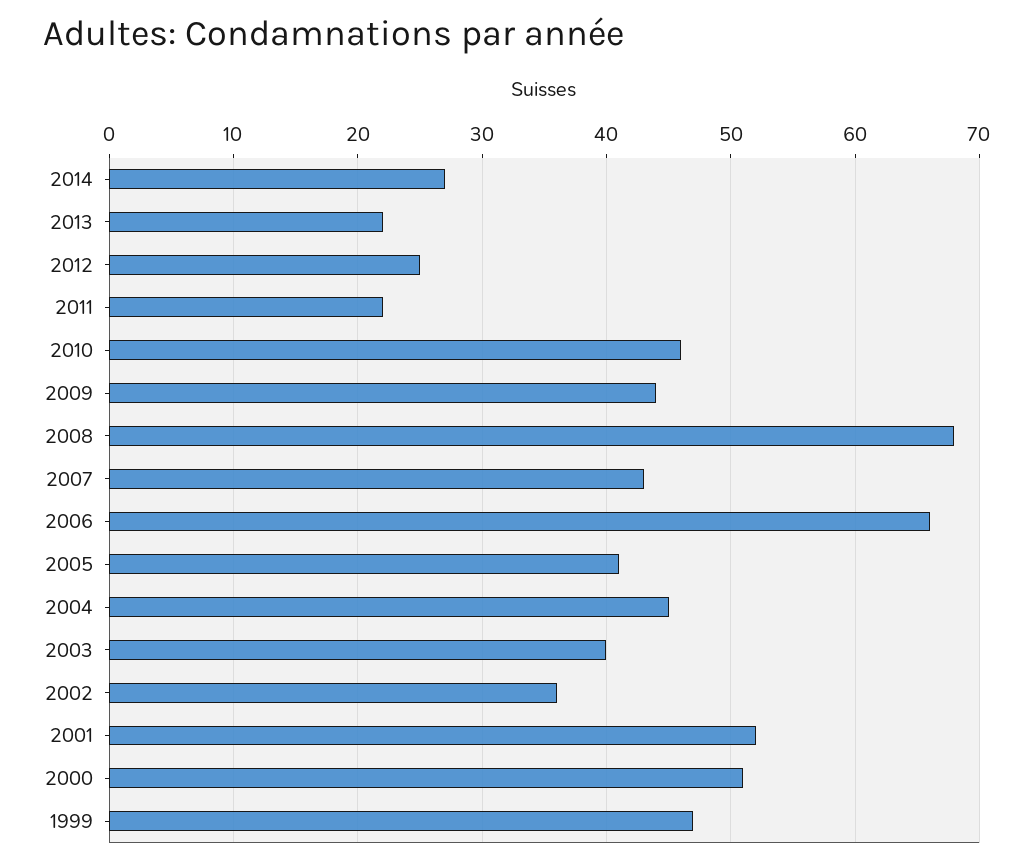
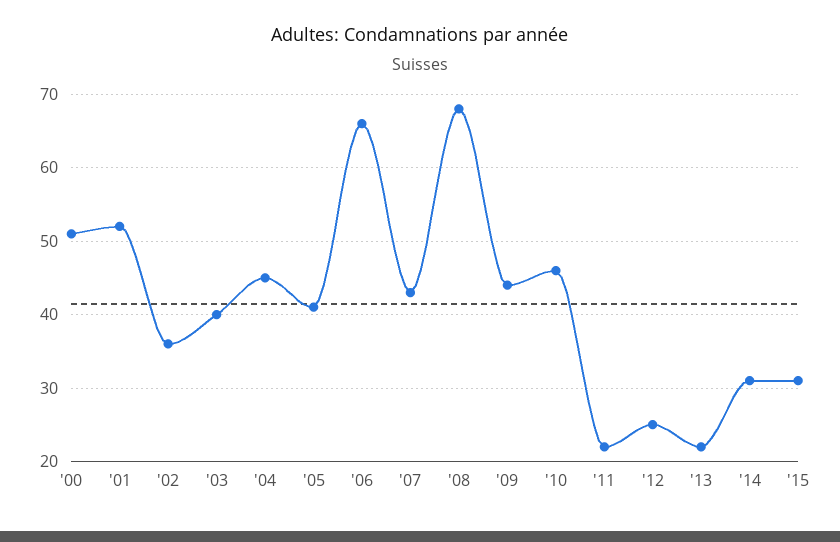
2014: 27 -> 31
1999: 47 -> none
'15: none -> 31

